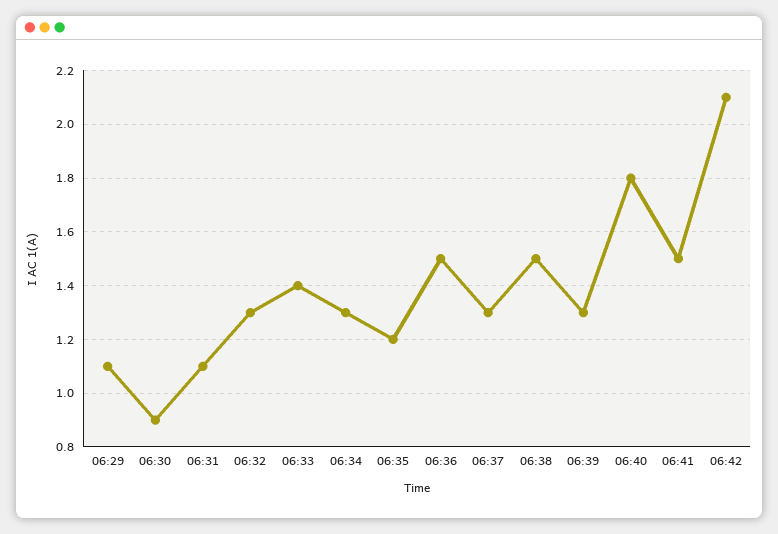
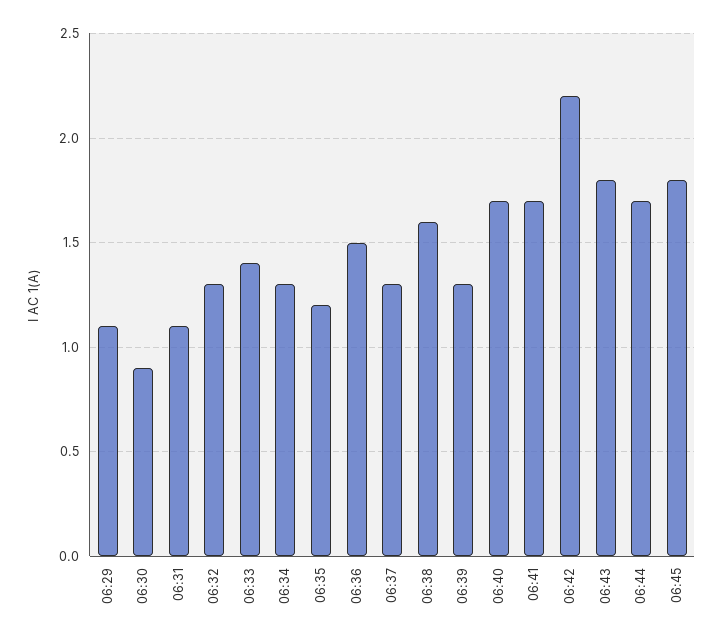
06:38: 1.5 -> 1.6
06:40: 1.8 -> 1.7
06:41: 1.5 -> 1.7
06:42: 2.1 -> 2.2
06:43: none -> 1.8
06:44: none -> 1.7
06:45: none -> 1.8

